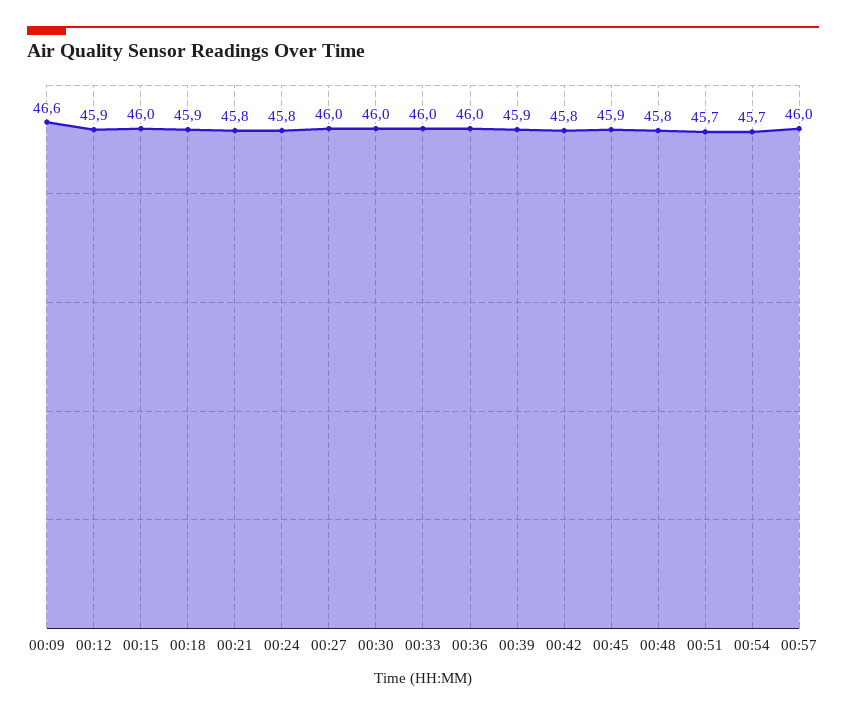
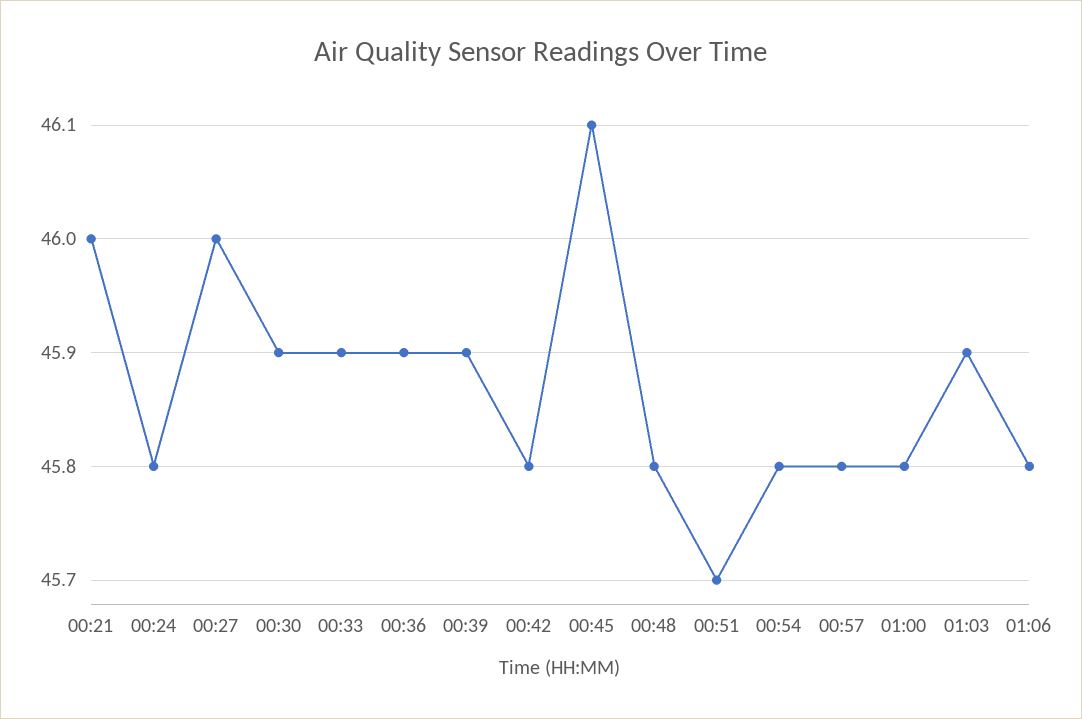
00:09: 46.6 -> none
00:12: 45.9 -> none
00:15: 46 -> none
00:18: 45.9 -> none
00:21: 45.8 -> 46
00:30: 46 -> 45.9
00:33: 46 -> 45.9
00:36: 46 -> 45.9
00:45: 45.9 -> 46.1
00:54: 45.7 -> 45.8
00:57: 46 -> 45.8
01:00: none -> 45.8
01:03: none -> 45.9
01:06: none -> 45.8

